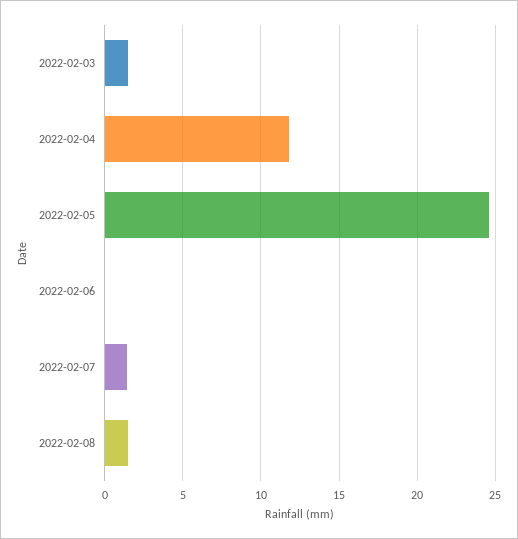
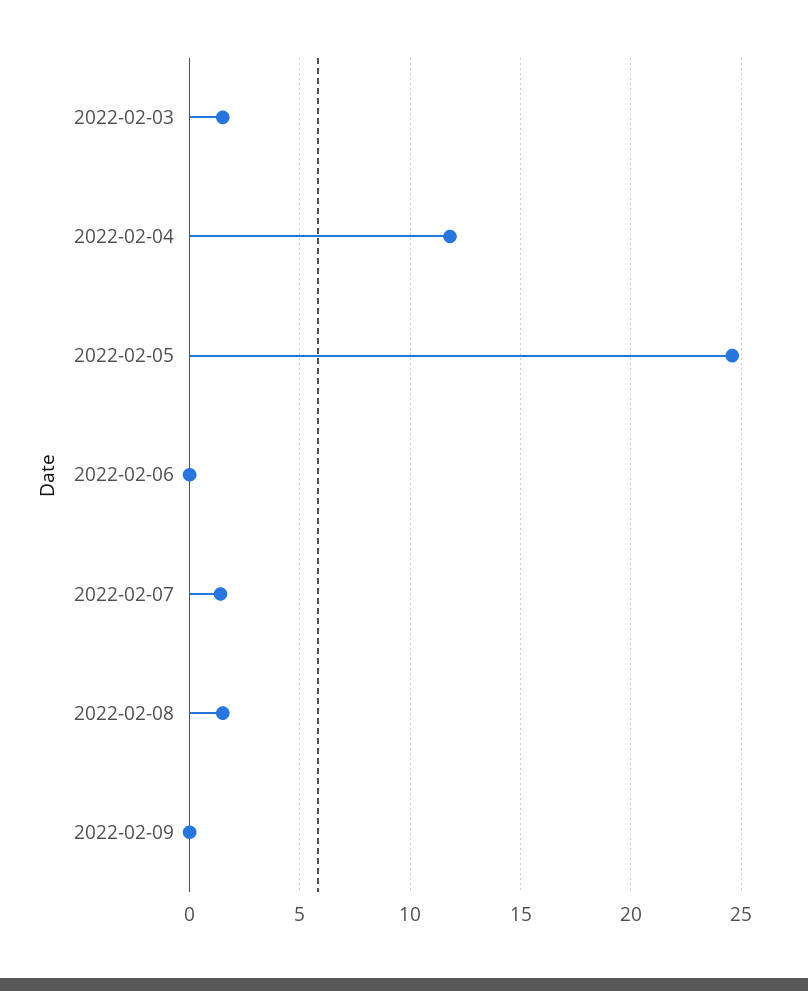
2022-02-09: none -> 0

